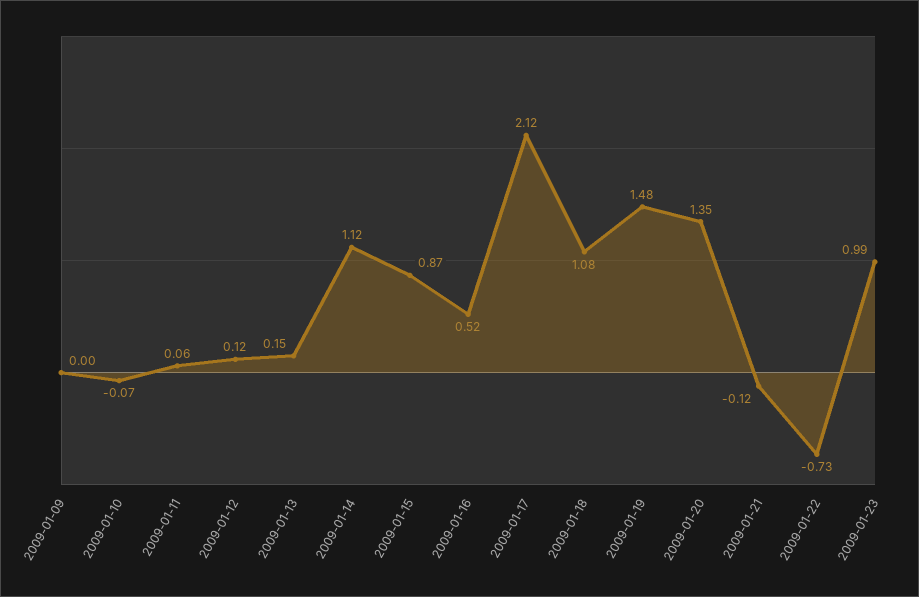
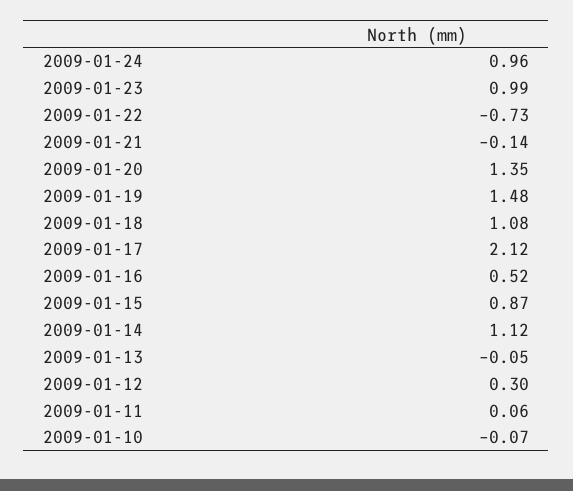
2009-01-09: 0 -> none
2009-01-12: 0.12 -> 0.3
2009-01-13: 0.15 -> -0.05
2009-01-21: -0.12 -> -0.14
2009-01-24: none -> 0.96

